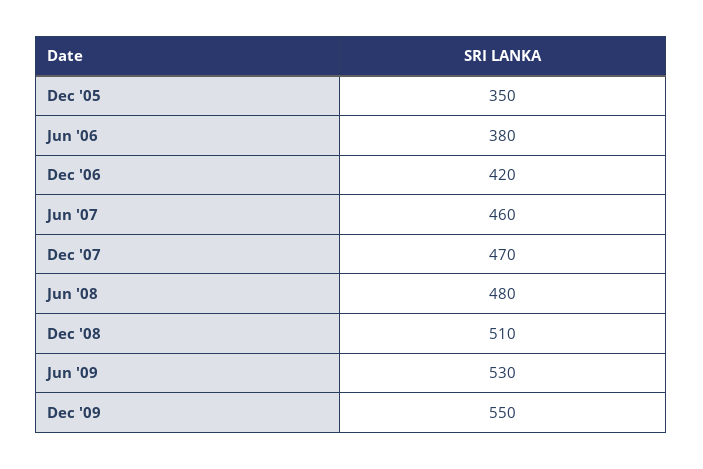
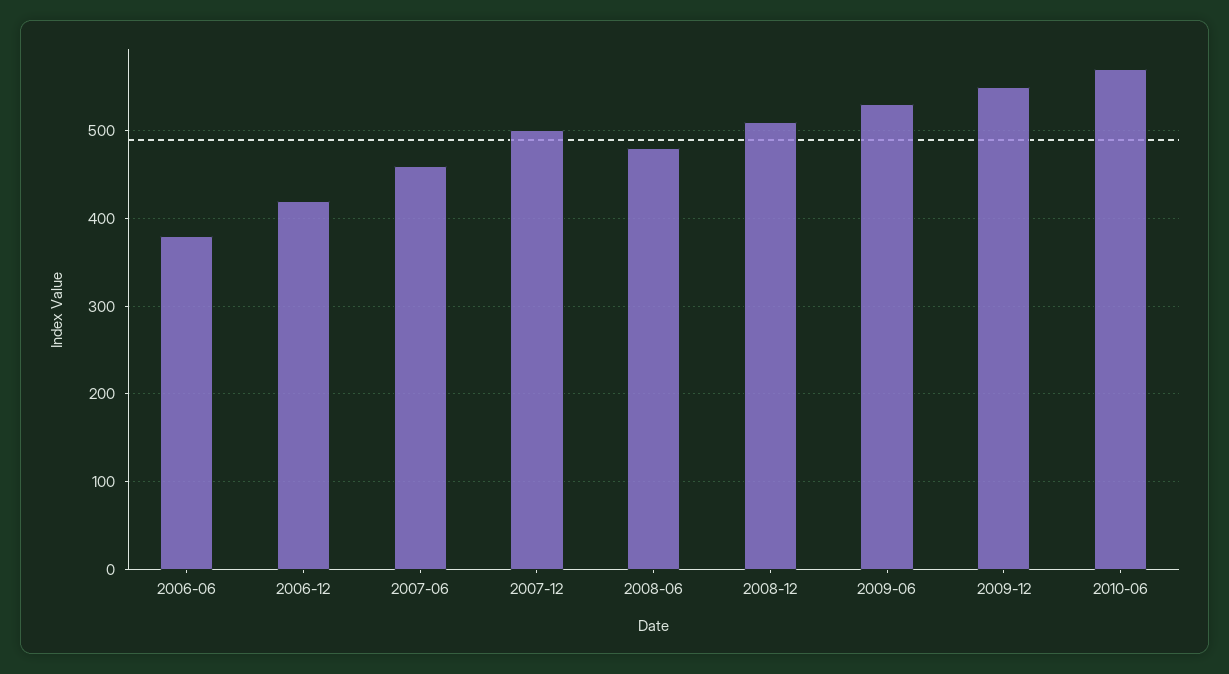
Dec '05: 350 -> none
Dec '07: 470 -> 500
2010-06: none -> 570

